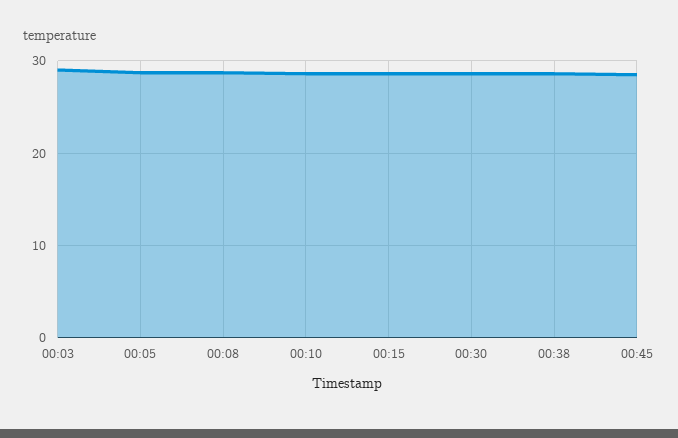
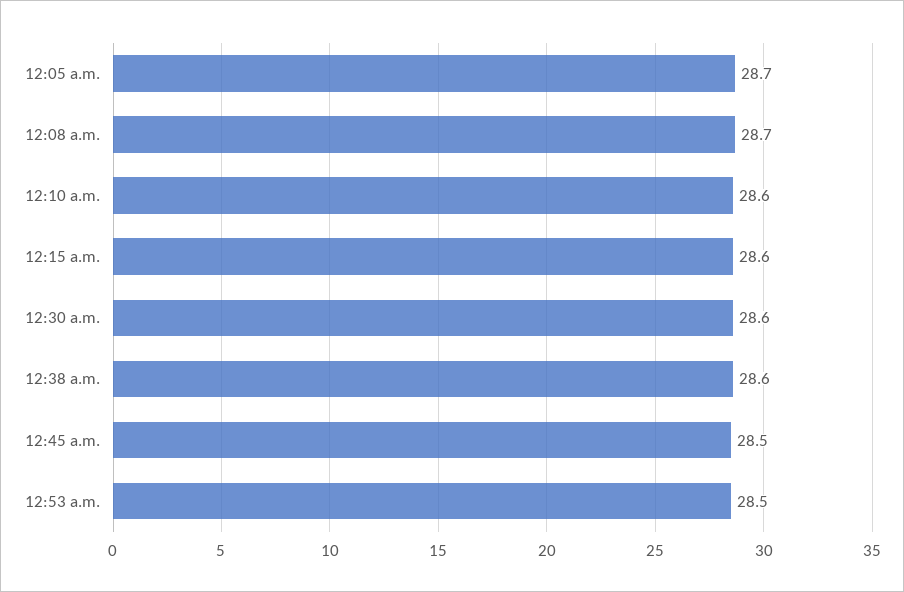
00:03: 29 -> none
12:53 a.m.: none -> 28.5

